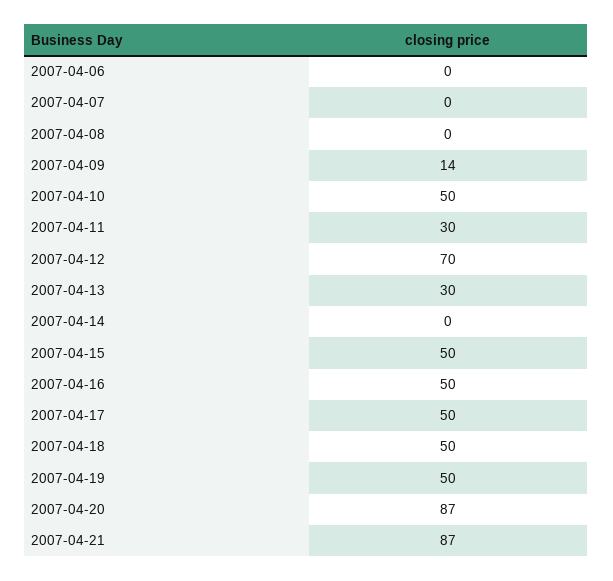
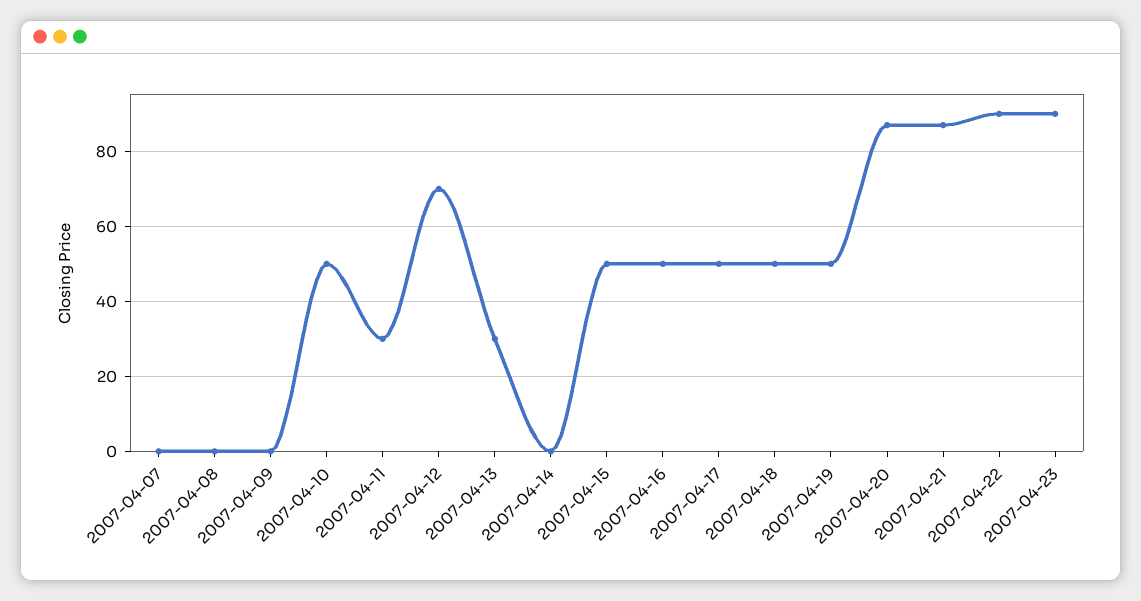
2007-04-06: 0 -> none
2007-04-09: 14 -> 0
2007-04-22: none -> 90
2007-04-23: none -> 90

